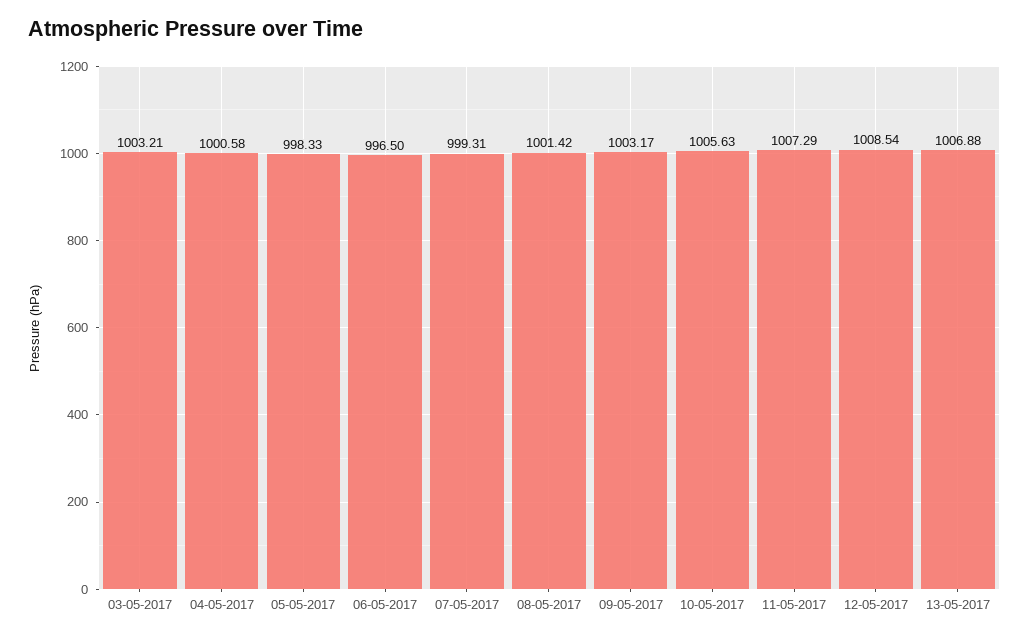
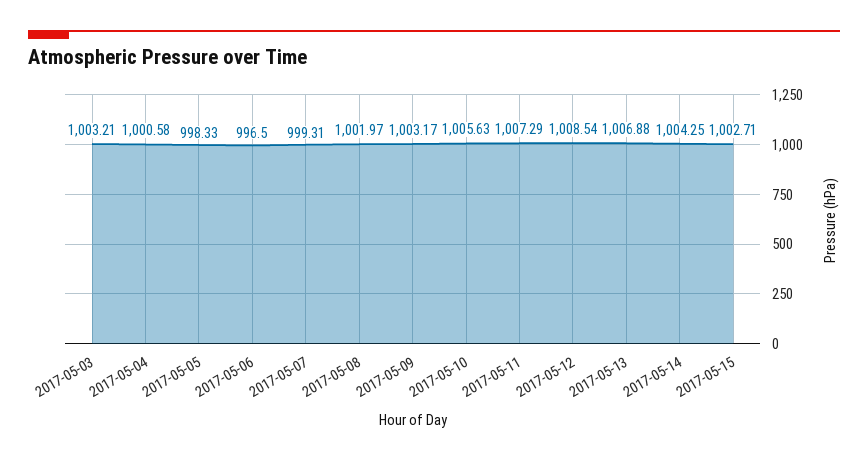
08-05-2017: 1001.42 -> 1001.97
2017-05-14: none -> 1004.25
2017-05-15: none -> 1002.71

